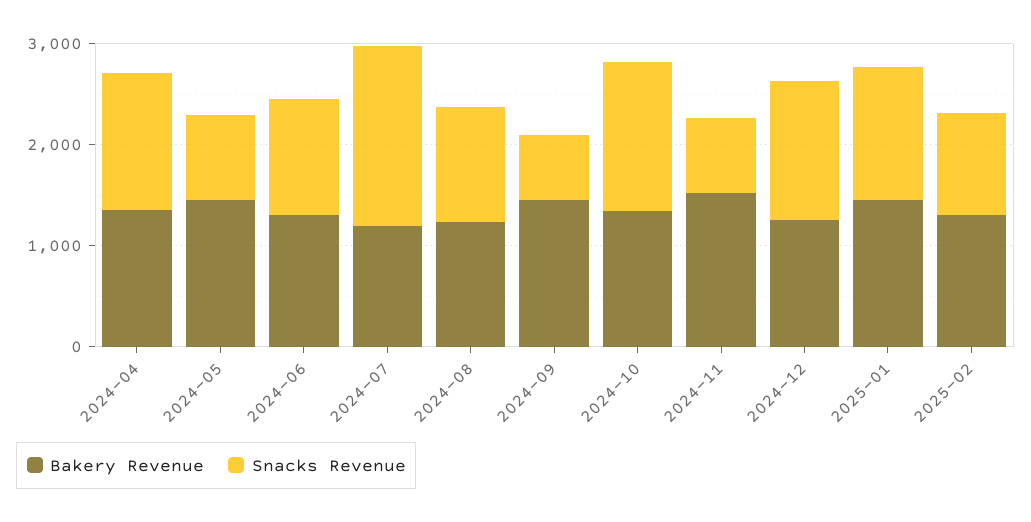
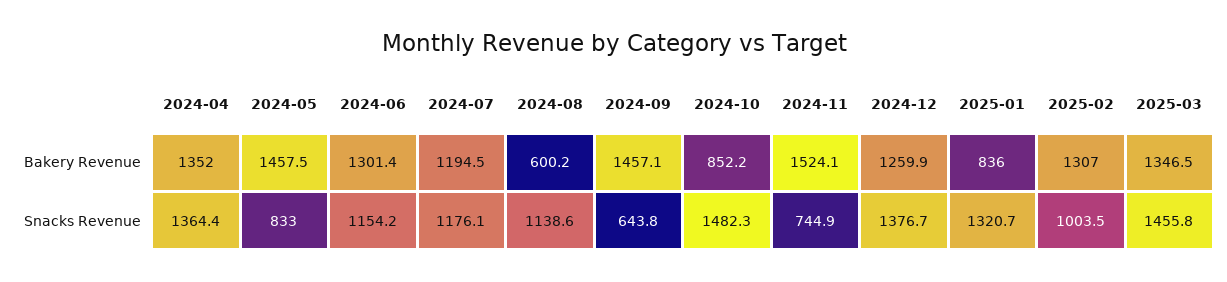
Snacks Revenue, 2024-07: 1800 -> 1176.1
Bakery Revenue, 2024-08: 1200 -> 600.2
Bakery Revenue, 2024-10: 1400 -> 852.2
Bakery Revenue, 2025-01: 1400 -> 836
Bakery Revenue, 2025-03: none -> 1346.5
Snacks Revenue, 2025-03: none -> 1455.8

